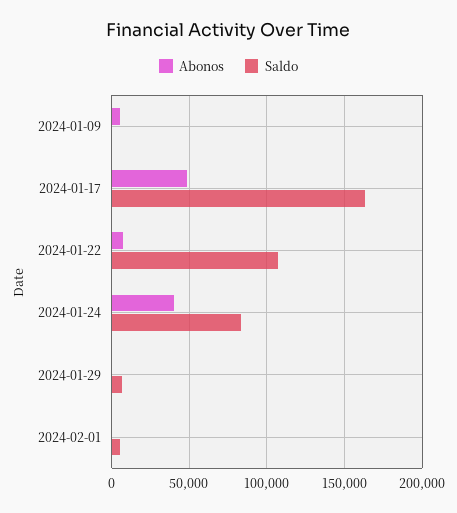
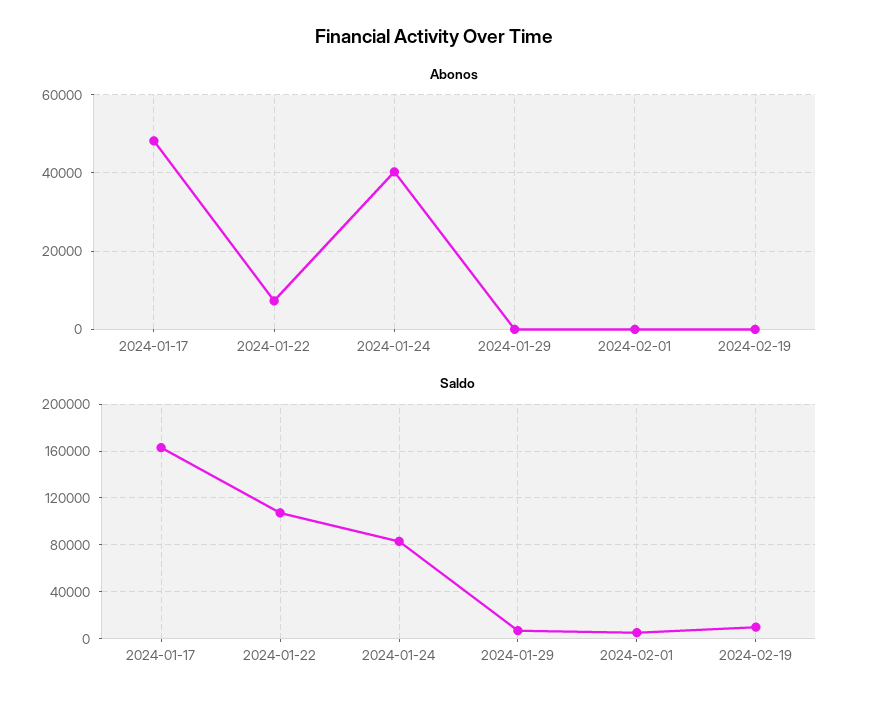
Abonos, 2024-01-09: 5000 -> none
Saldo, 2024-01-09: 0 -> none
Abonos, 2024-02-19: none -> 0
Saldo, 2024-02-19: none -> 10000

